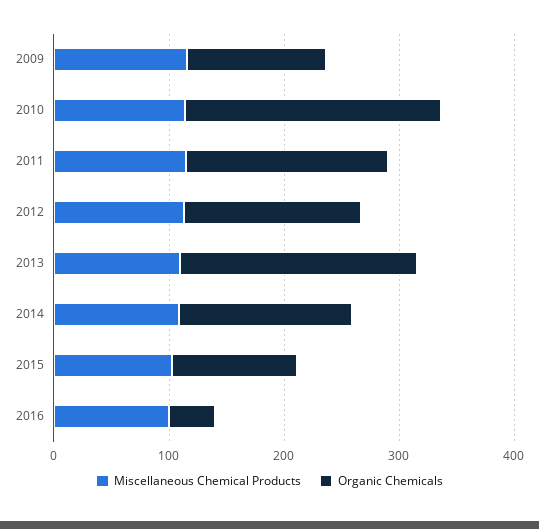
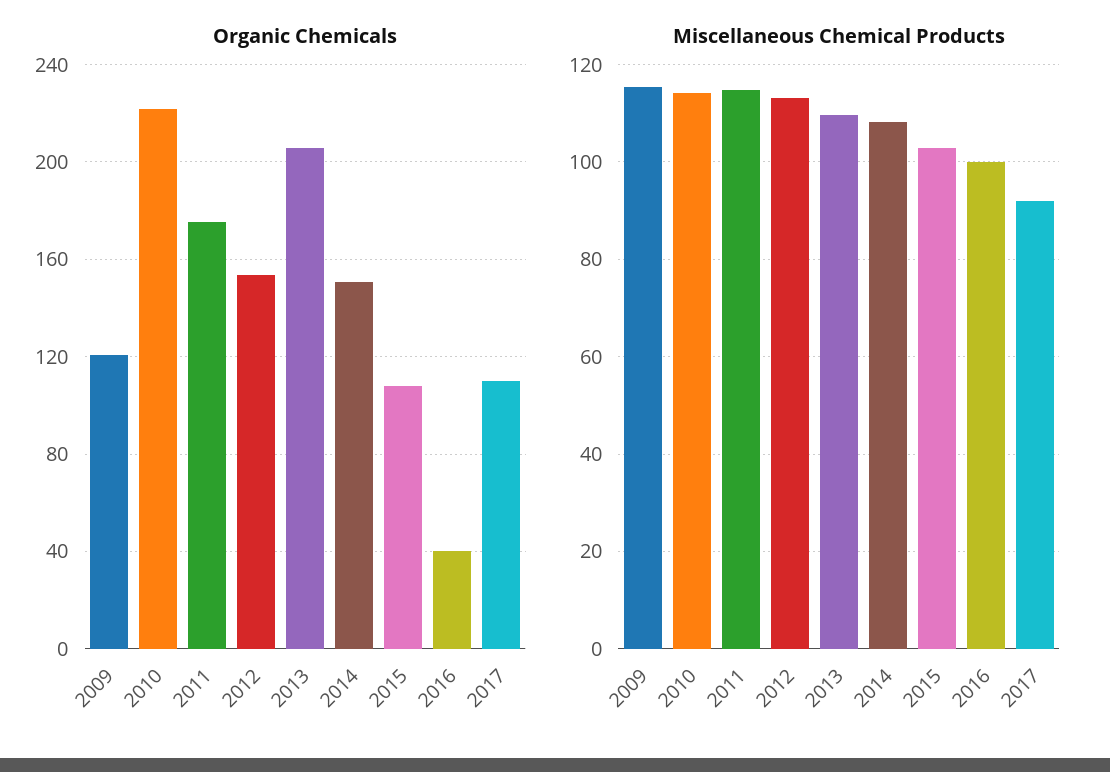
Organic Chemicals, 2017: none -> 110
Miscellaneous Chemical Products, 2017: none -> 92

